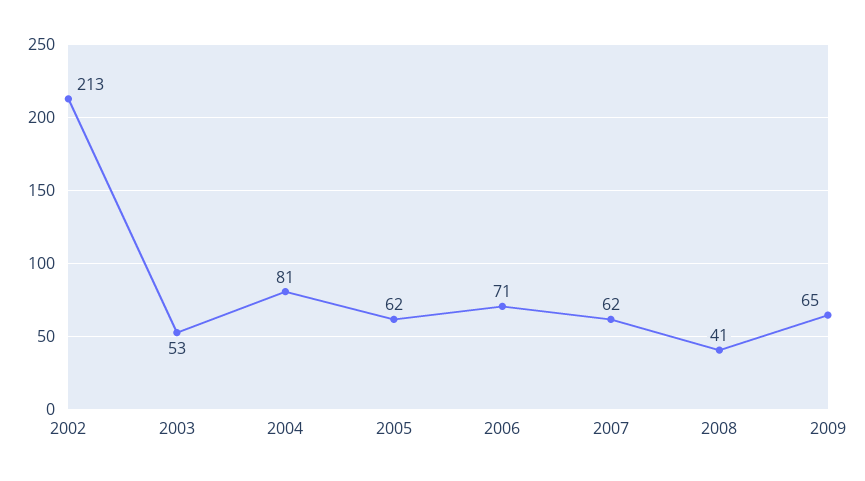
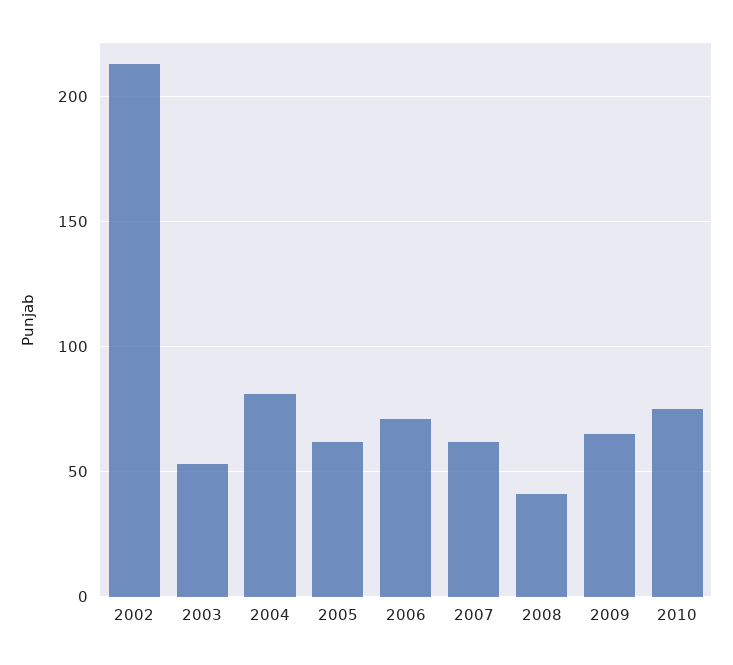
2010: none -> 75

